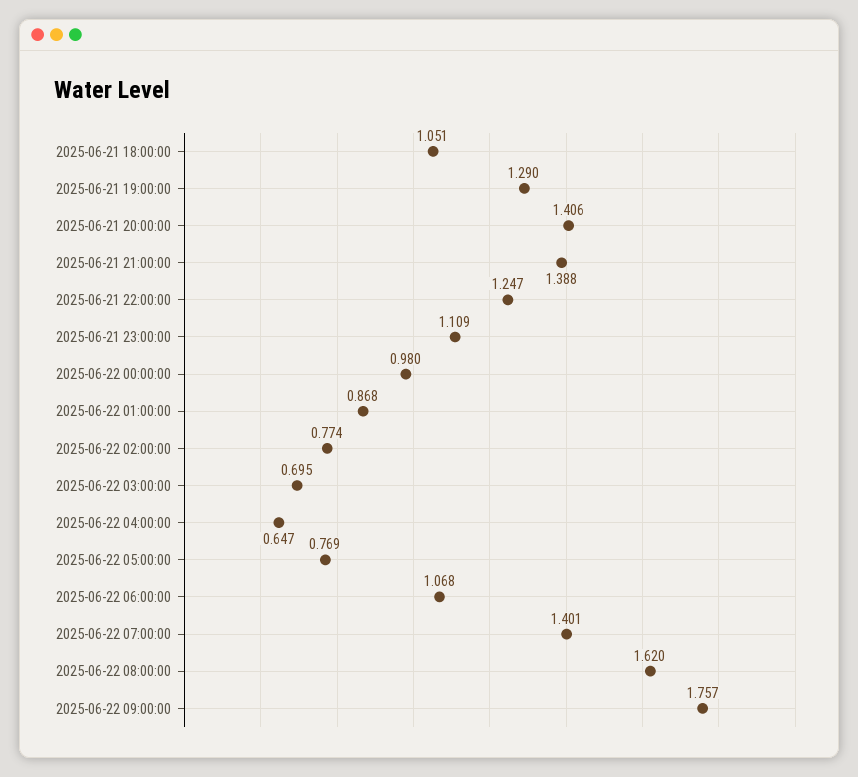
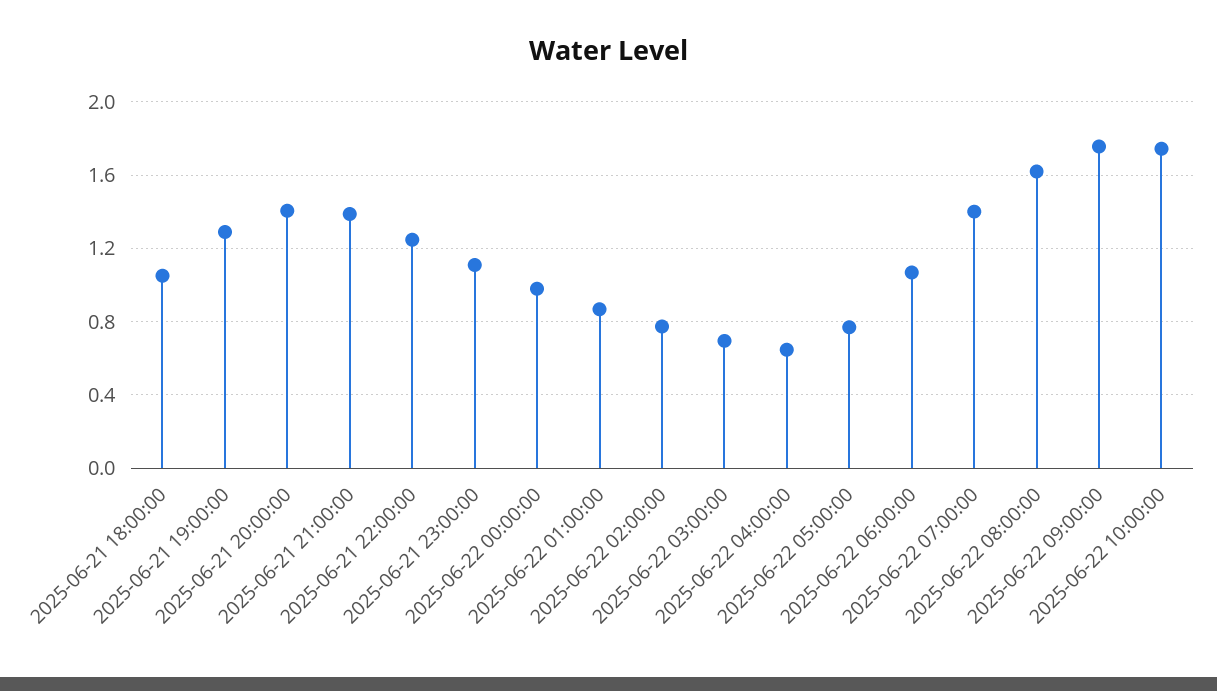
2025-06-22 10:00:00: none -> 1.75

